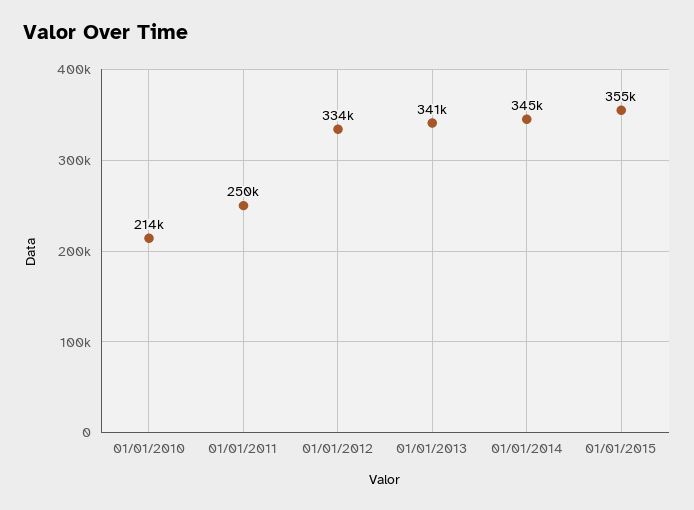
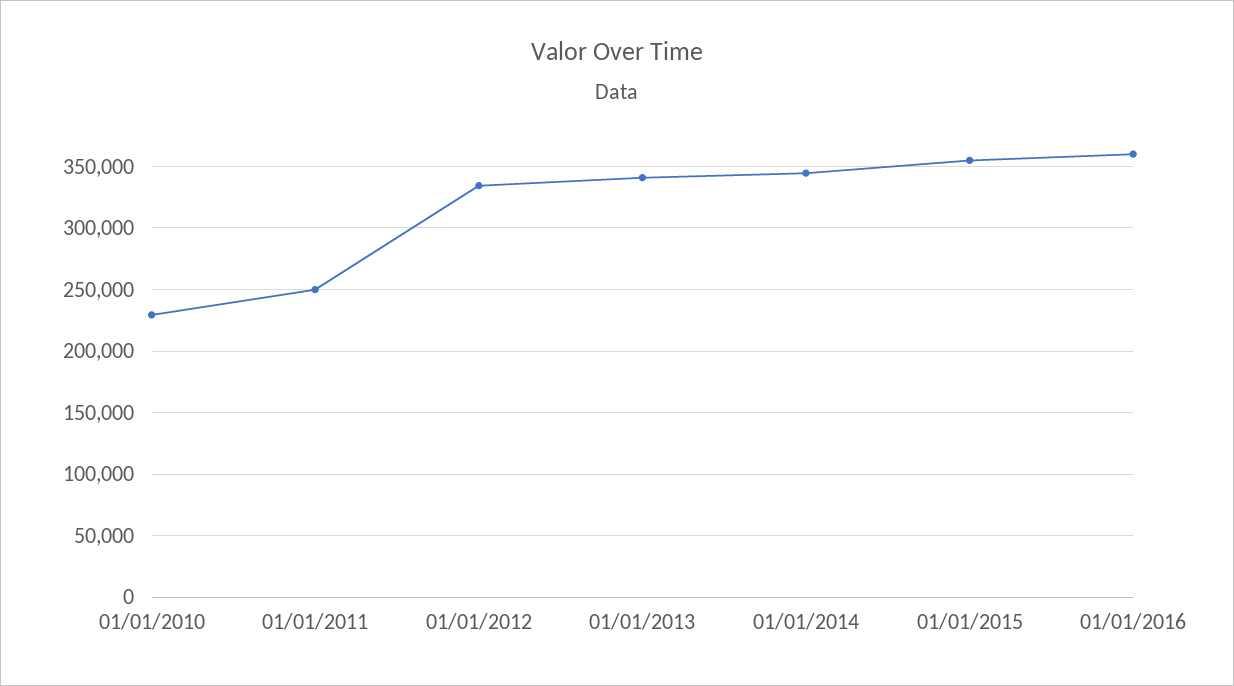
01/01/2010: 214000 -> 230000
01/01/2016: none -> 360000

